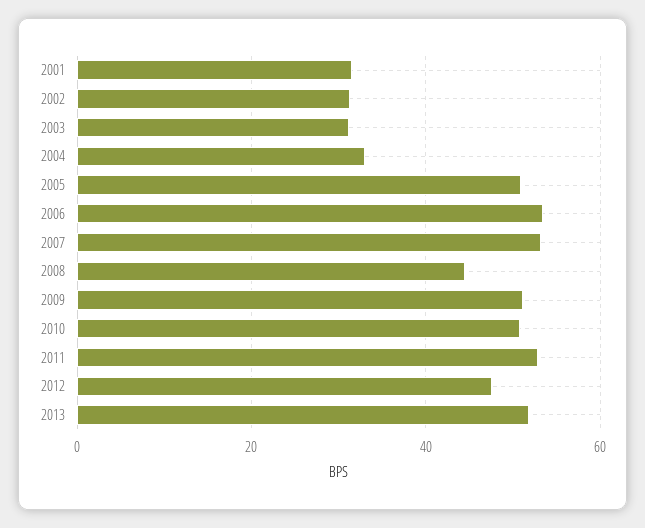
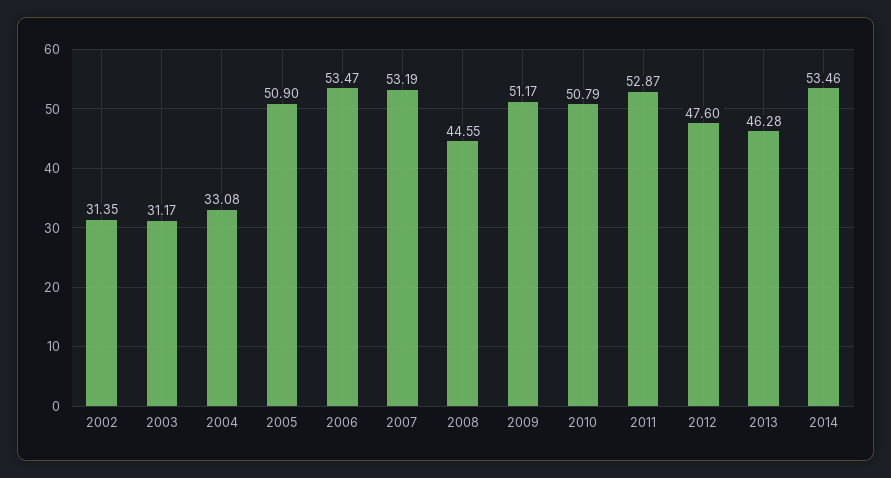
2001: 32 -> none
2013: 52 -> 46.28
2014: none -> 53.46

